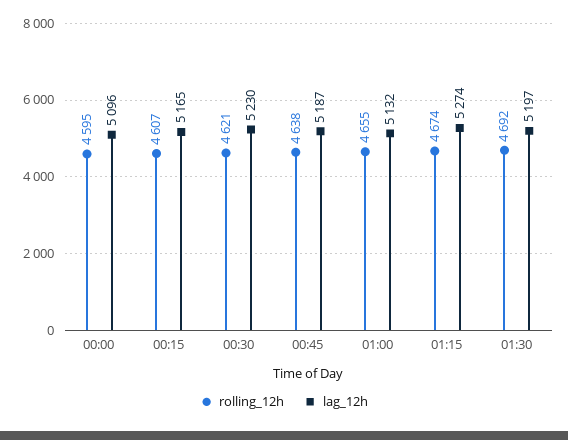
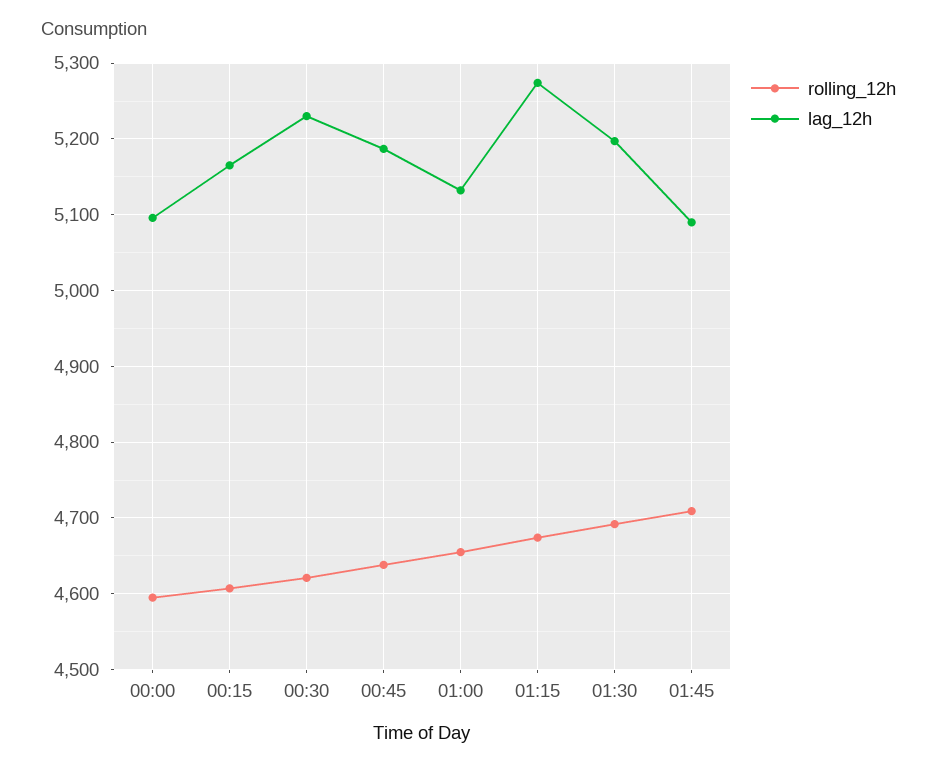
rolling_12h, 01:45: none -> 4710
lag_12h, 01:45: none -> 5090

